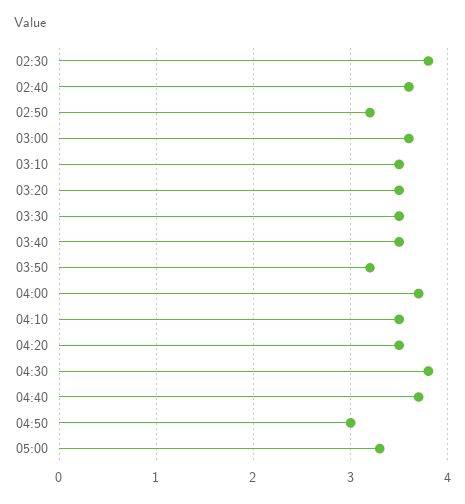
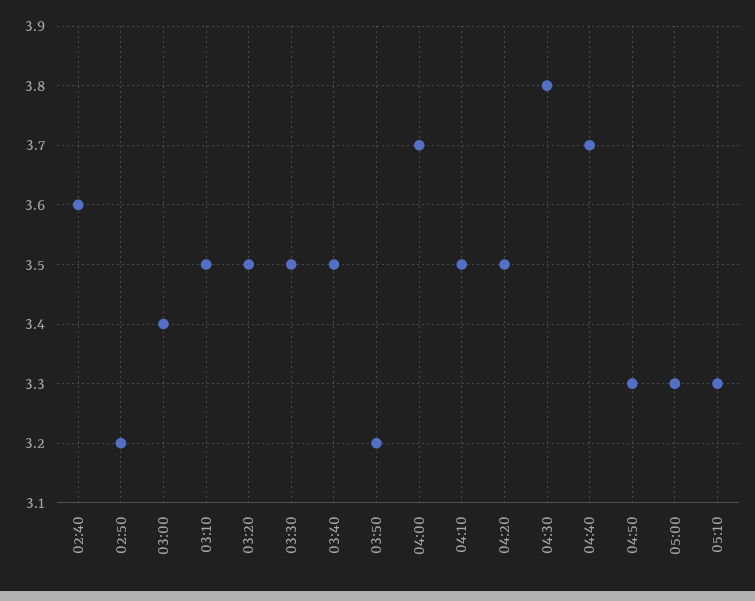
02:30: 3.8 -> none
03:00: 3.6 -> 3.4
04:50: 3 -> 3.3
05:10: none -> 3.3

